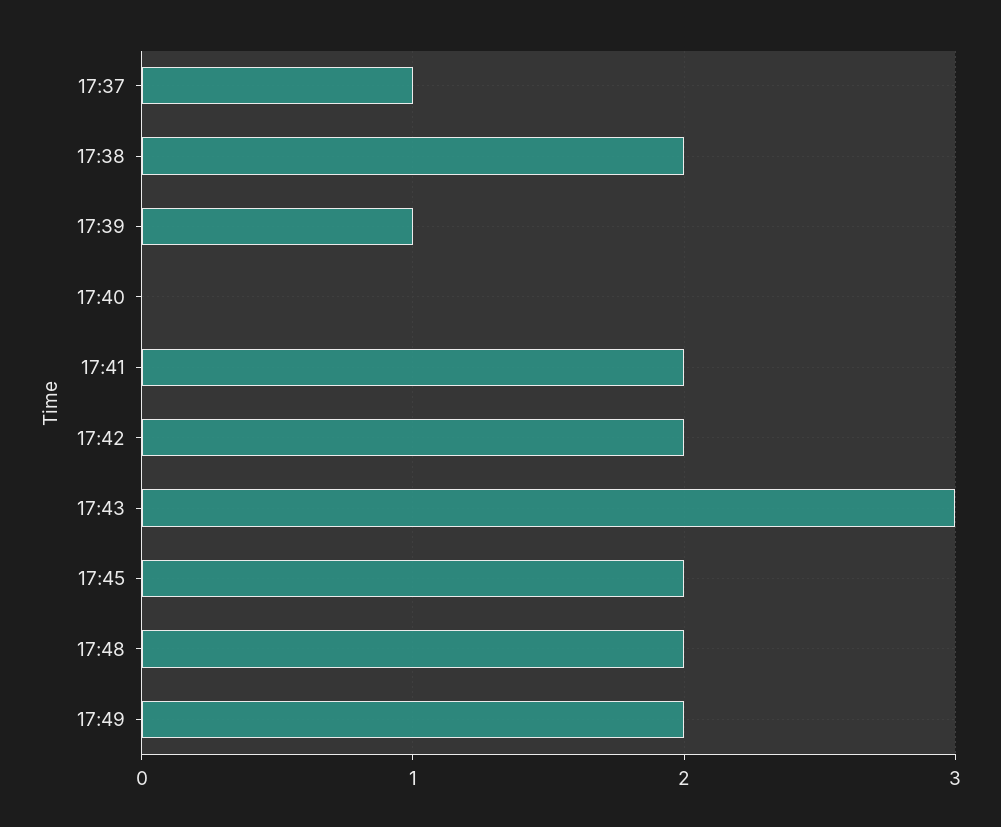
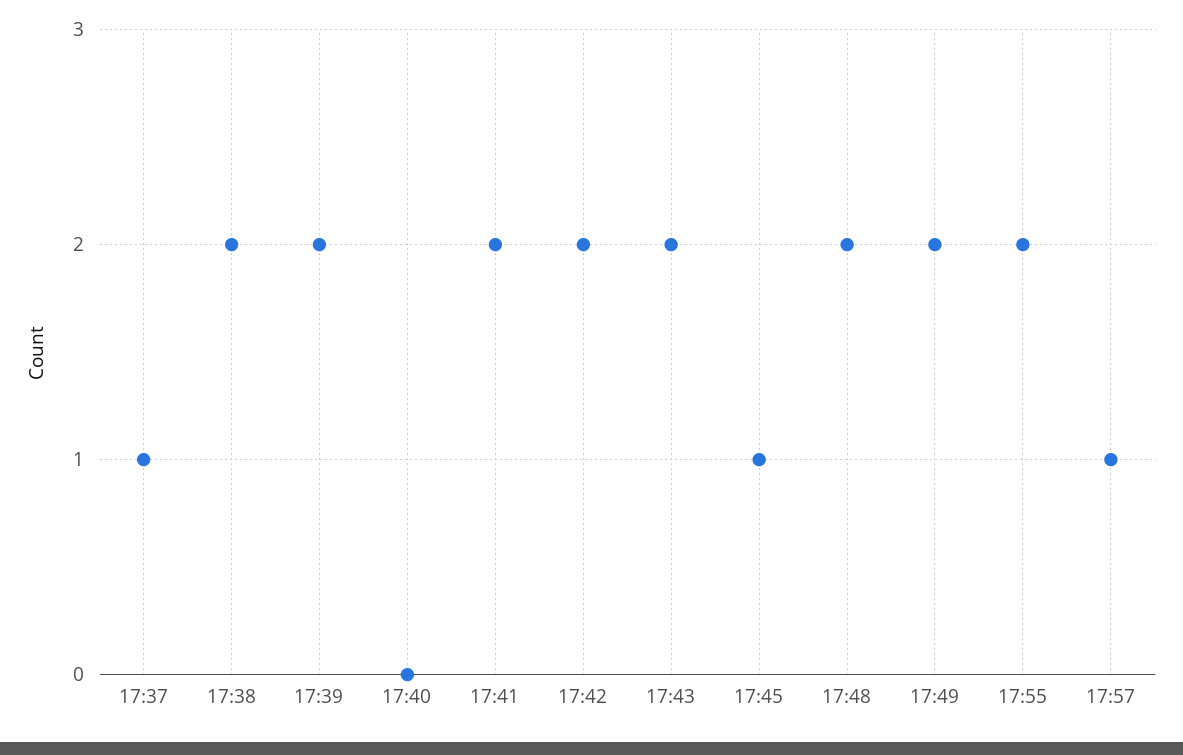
17:39: 1 -> 2
17:43: 3 -> 2
17:45: 2 -> 1
17:55: none -> 2
17:57: none -> 1

